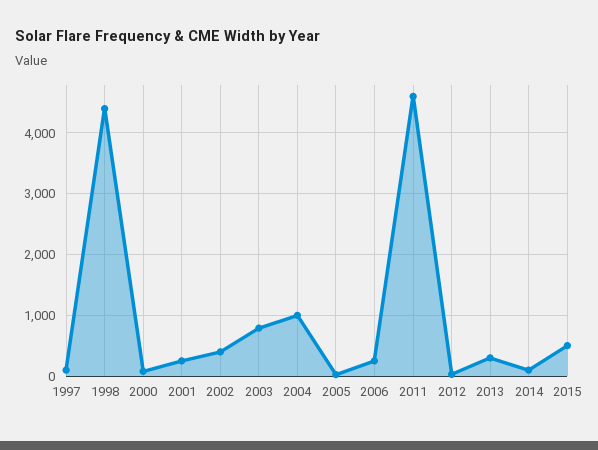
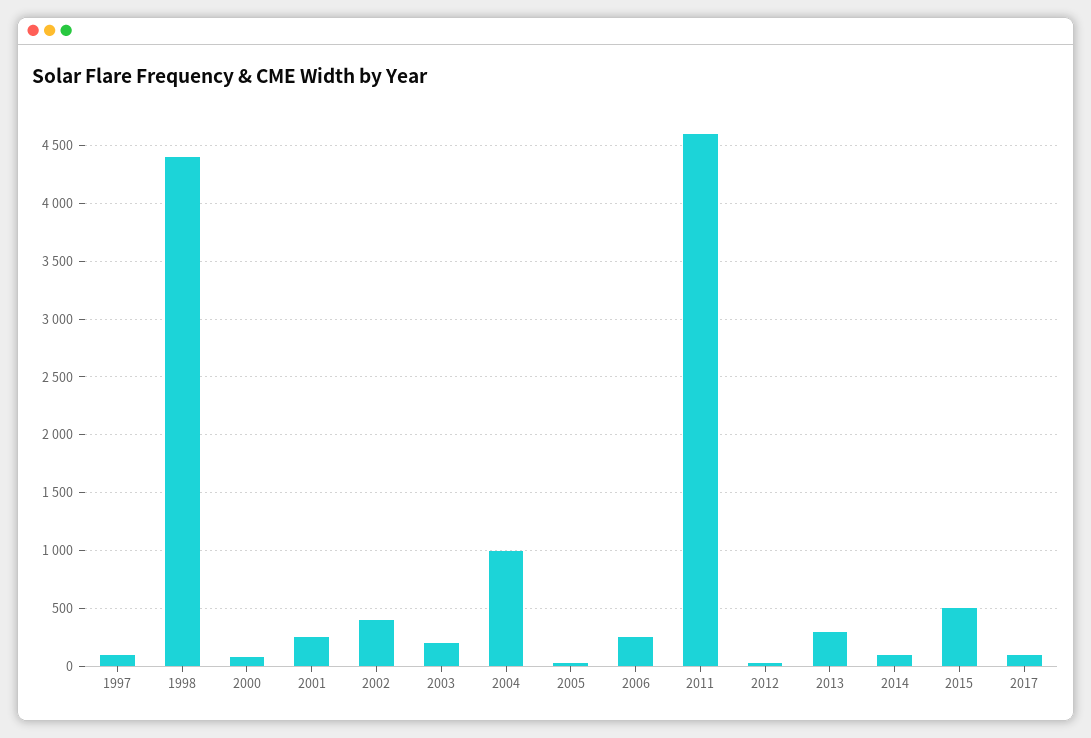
2003: 800 -> 200
2017: none -> 100

